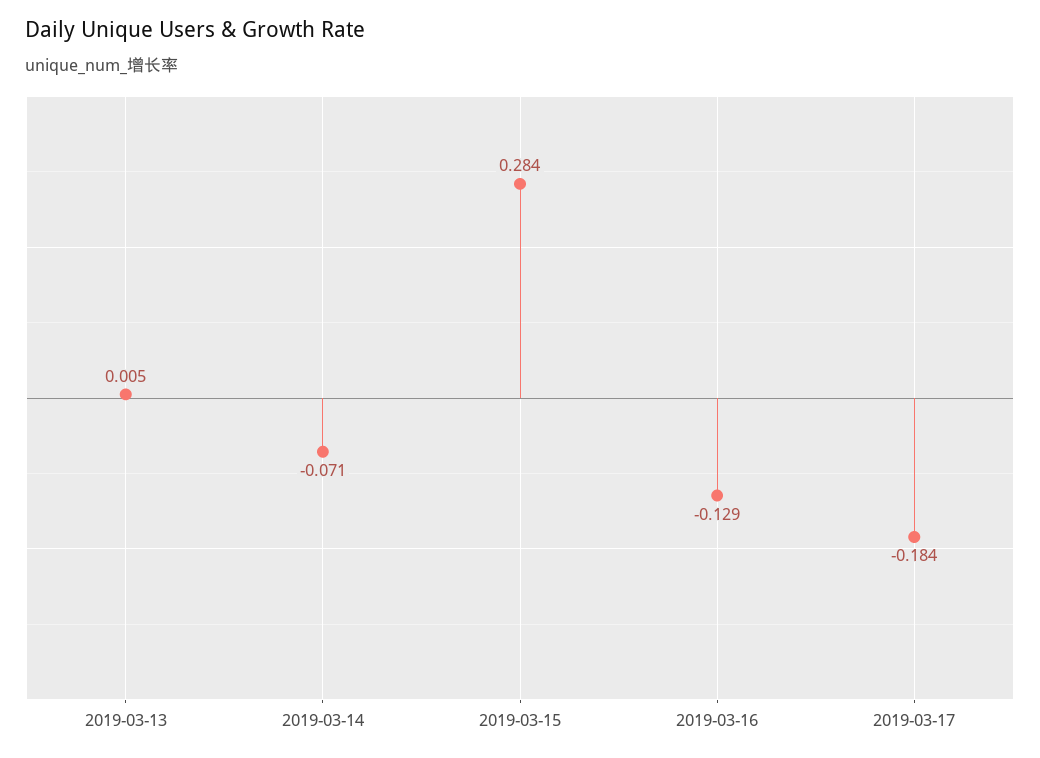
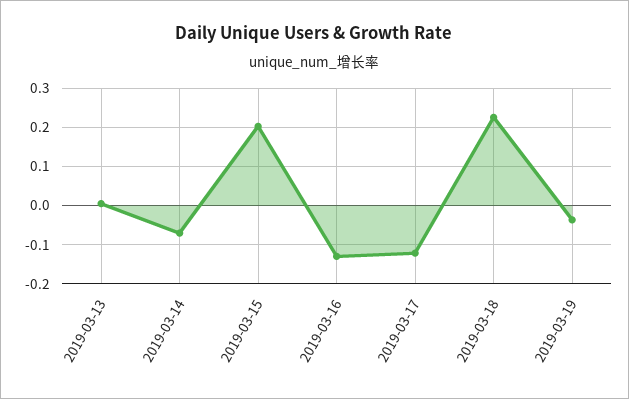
2019-03-15: 0.284 -> 0.2
2019-03-17: -0.184 -> -0.12
2019-03-18: none -> 0.22
2019-03-19: none -> -0.04

